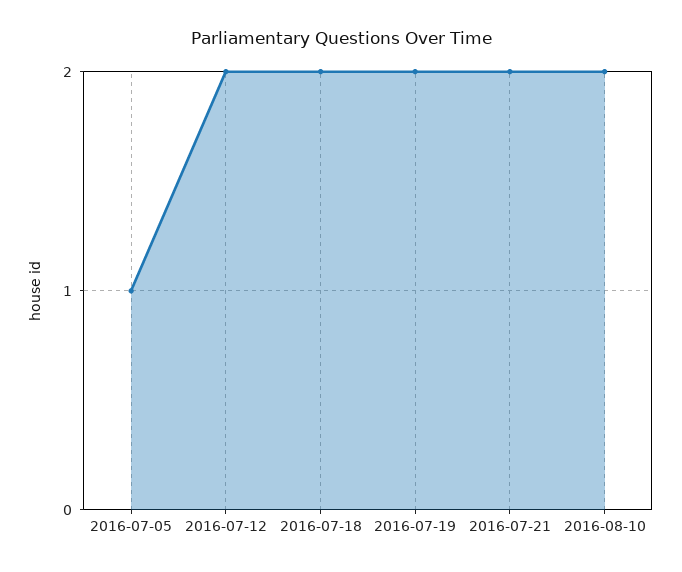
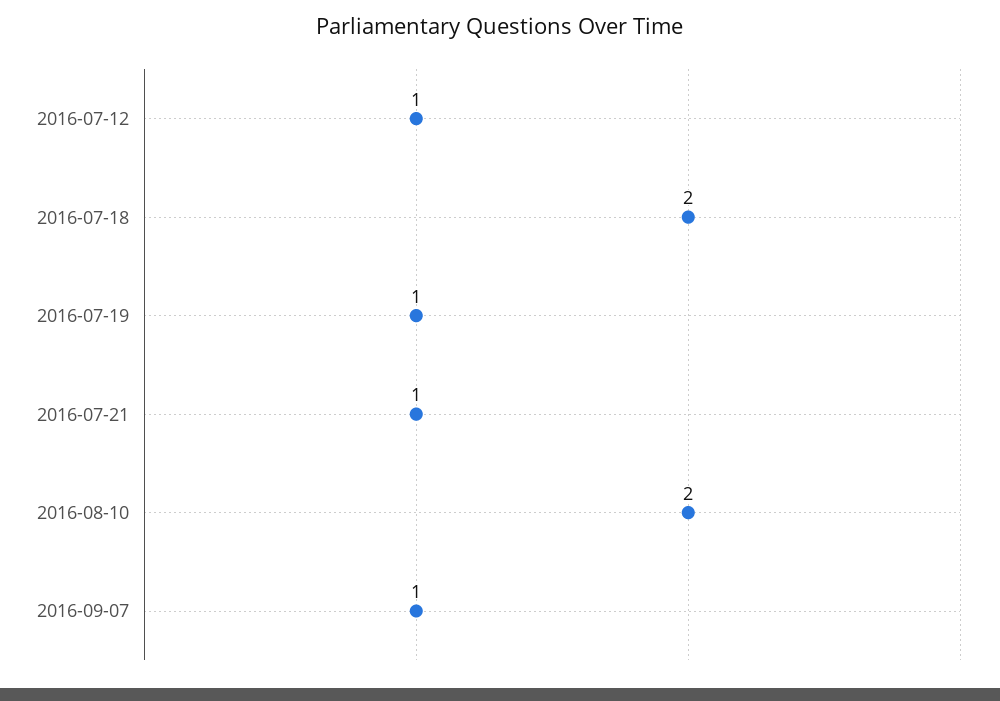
2016-07-05: 1 -> none
2016-07-12: 2 -> 1
2016-07-19: 2 -> 1
2016-07-21: 2 -> 1
2016-09-07: none -> 1

